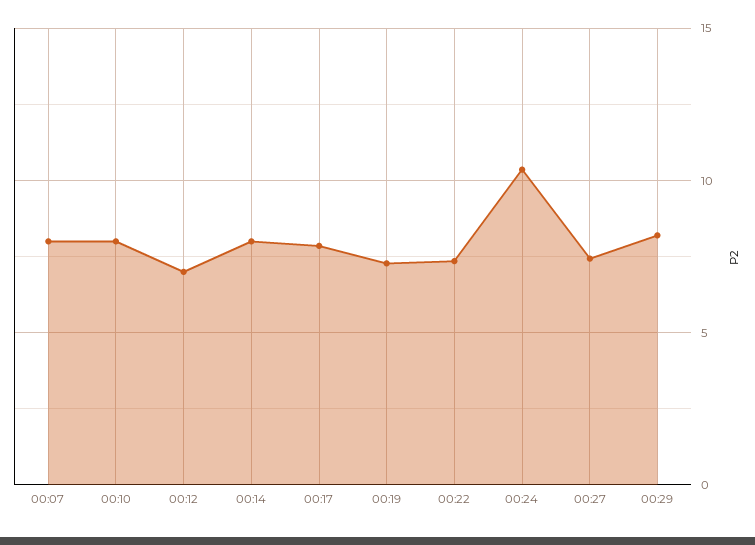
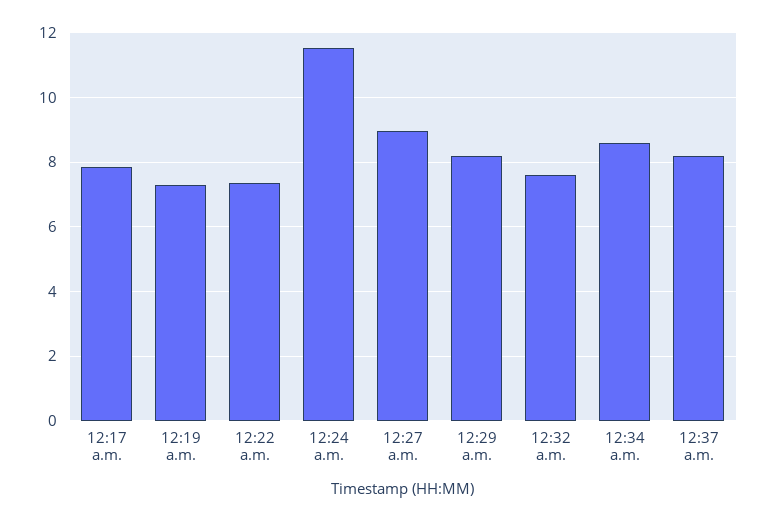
00:07: 8 -> none
00:10: 8 -> none
00:12: 7 -> none
00:14: 8 -> none
00:24: 10.5 -> 11.6
00:27: 7.5 -> 9
12:32 a.m.: none -> 7.6
12:34 a.m.: none -> 8.6
12:37 a.m.: none -> 8.2

